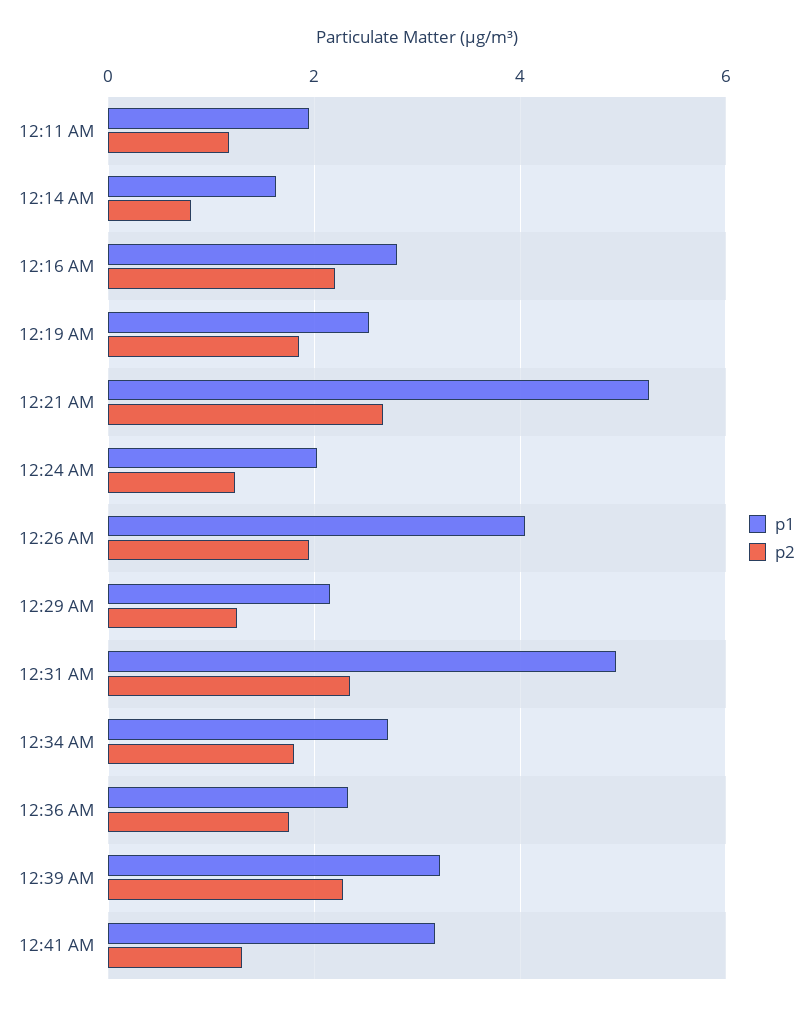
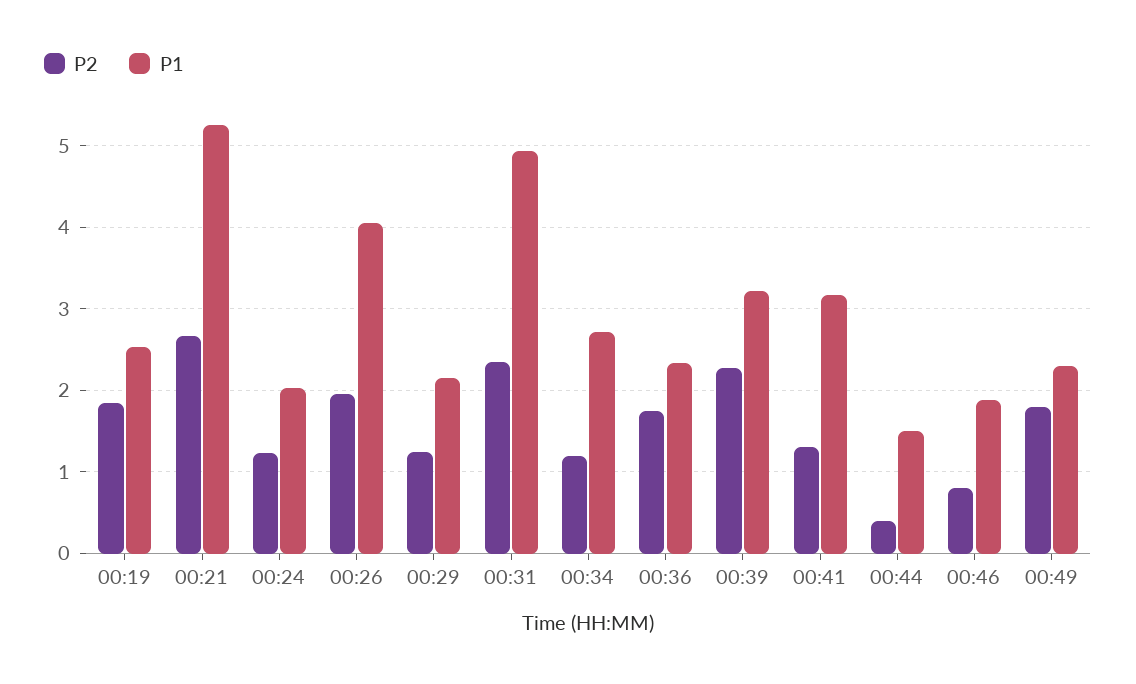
p1, 12:11 AM: 2 -> none
p2, 12:11 AM: 1.2 -> none
p1, 12:14 AM: 1.6 -> none
p2, 12:14 AM: 0.8 -> none
p1, 12:16 AM: 2.8 -> none
p2, 12:16 AM: 2.2 -> none
p2, 12:34 AM: 1.8 -> 1.2
p2, 00:44: none -> 0.4
p1, 00:44: none -> 1.5
p2, 00:46: none -> 0.8
p1, 00:46: none -> 1.9
p2, 00:49: none -> 1.8
p1, 00:49: none -> 2.3

